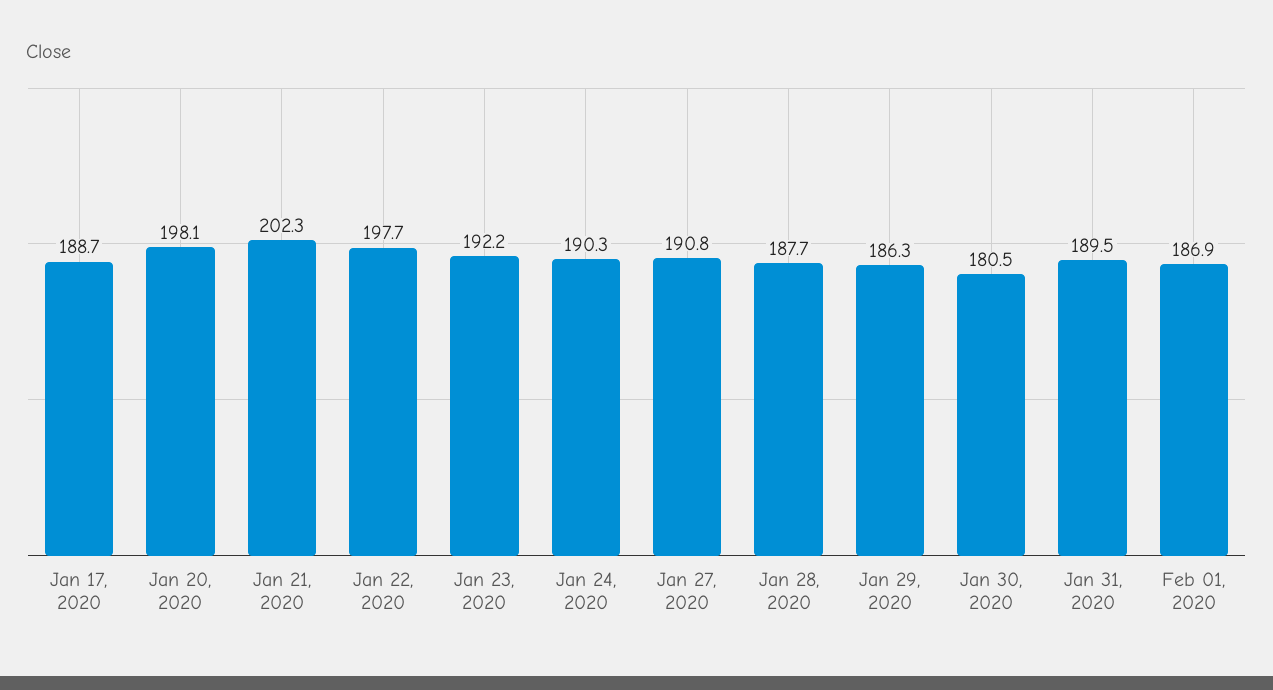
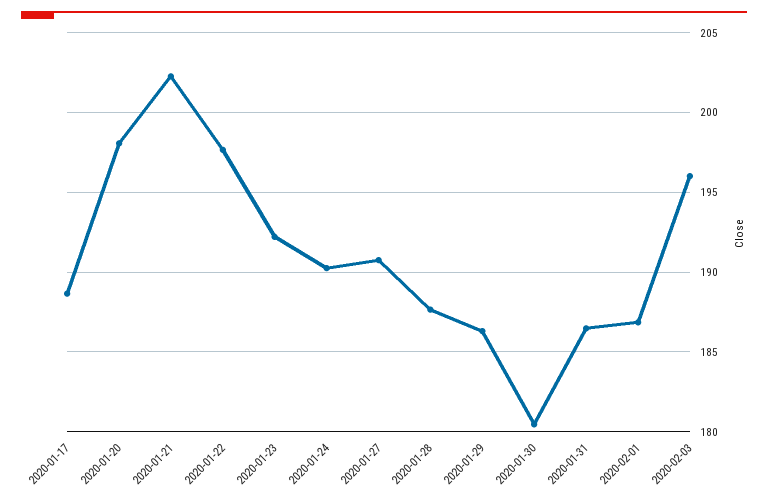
Jan 31, 2020: 189.5 -> 186.5
2020-02-03: none -> 196

